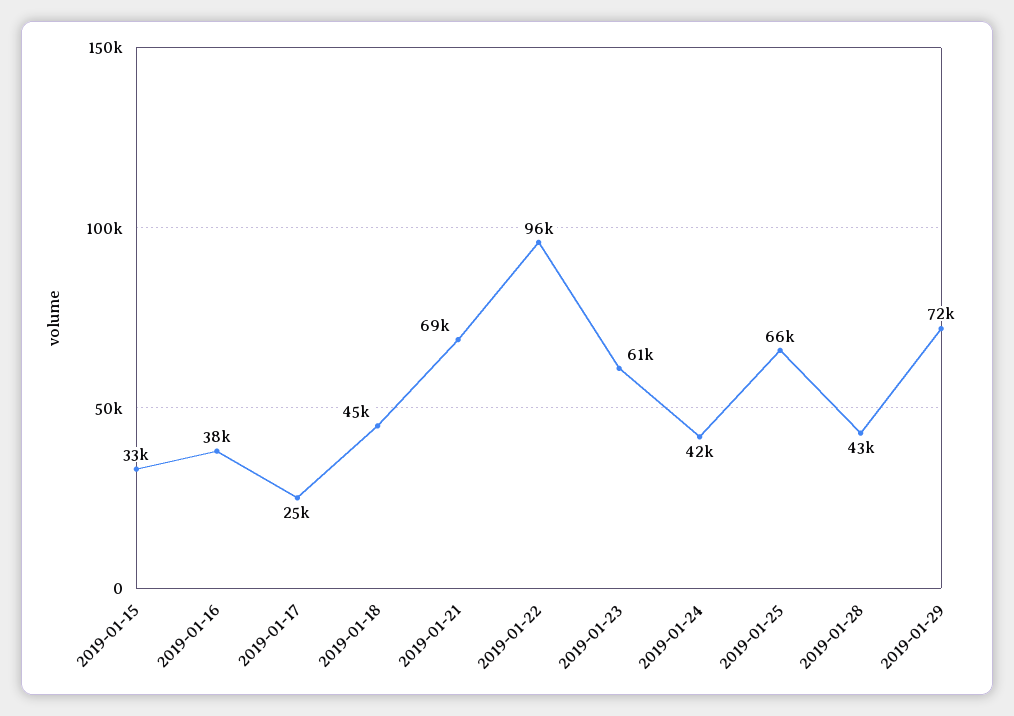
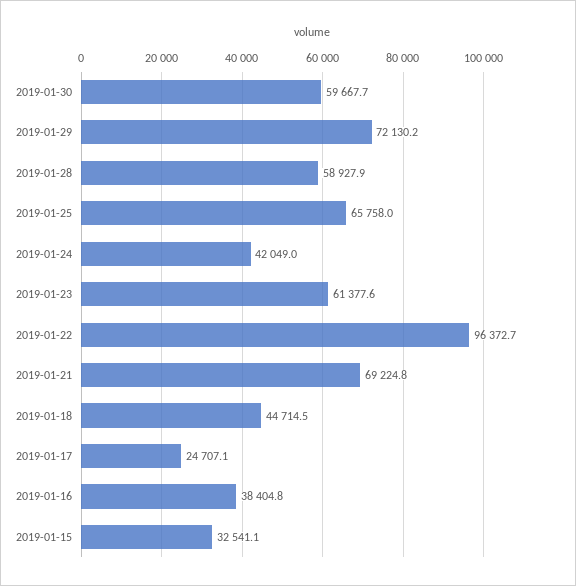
2019-01-28: 43000 -> 58927.9
2019-01-30: none -> 59667.7

